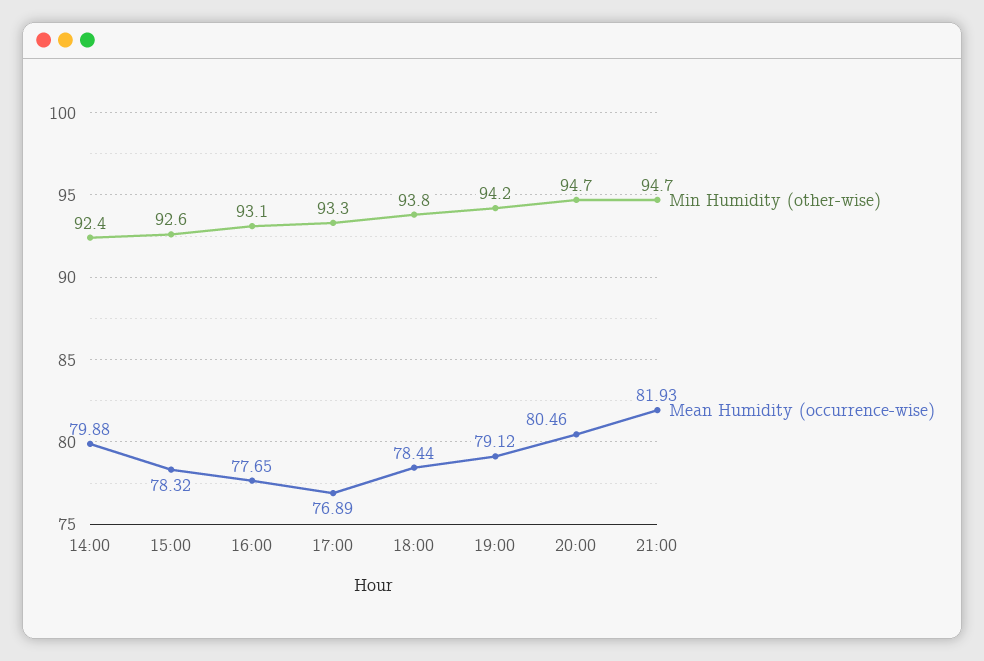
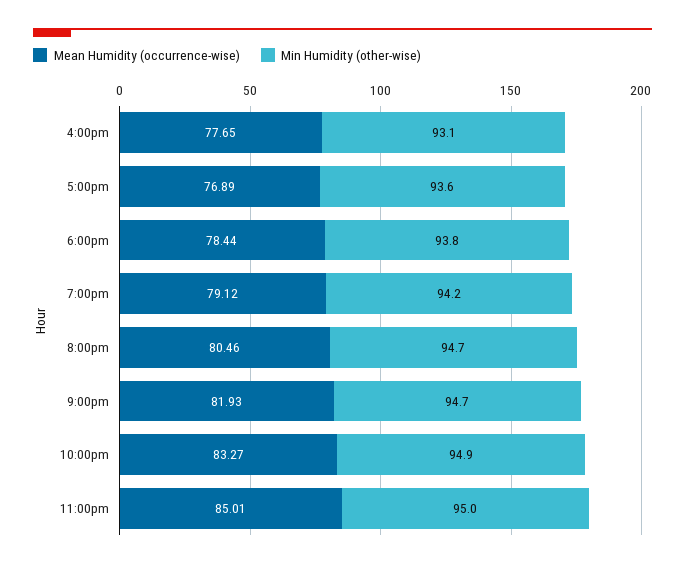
Min Humidity (other-wise), 14:00: 92.4 -> none
Mean Humidity (occurrence-wise), 14:00: 79.88 -> none
Min Humidity (other-wise), 15:00: 92.6 -> none
Mean Humidity (occurrence-wise), 15:00: 78.32 -> none
Min Humidity (other-wise), 17:00: 93.3 -> 93.6
Mean Humidity (occurrence-wise), 10:00pm: none -> 83.27
Min Humidity (other-wise), 10:00pm: none -> 94.9
Mean Humidity (occurrence-wise), 11:00pm: none -> 85.01
Min Humidity (other-wise), 11:00pm: none -> 95

